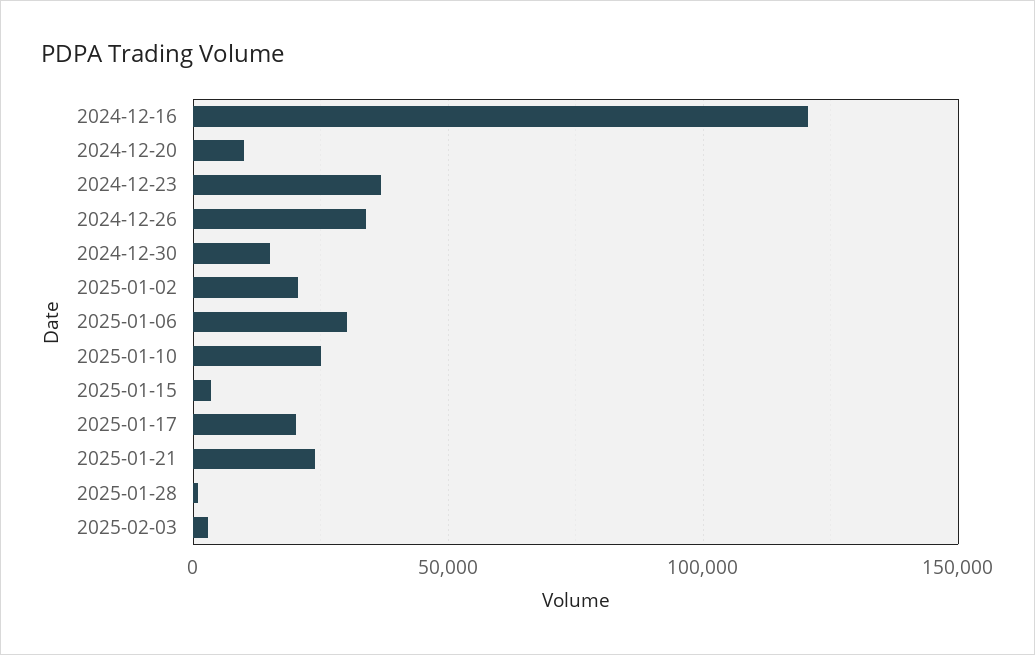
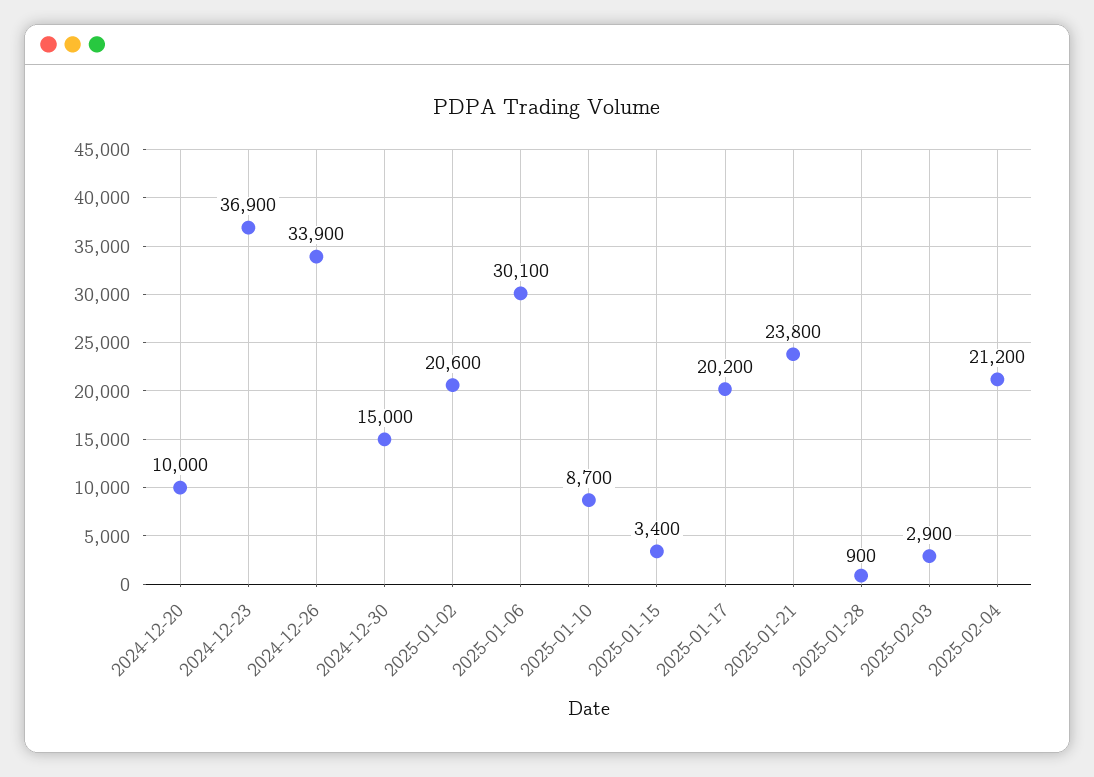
2024-12-16: 120000 -> none
2025-01-10: 25000 -> 8700
2025-02-04: none -> 21200

